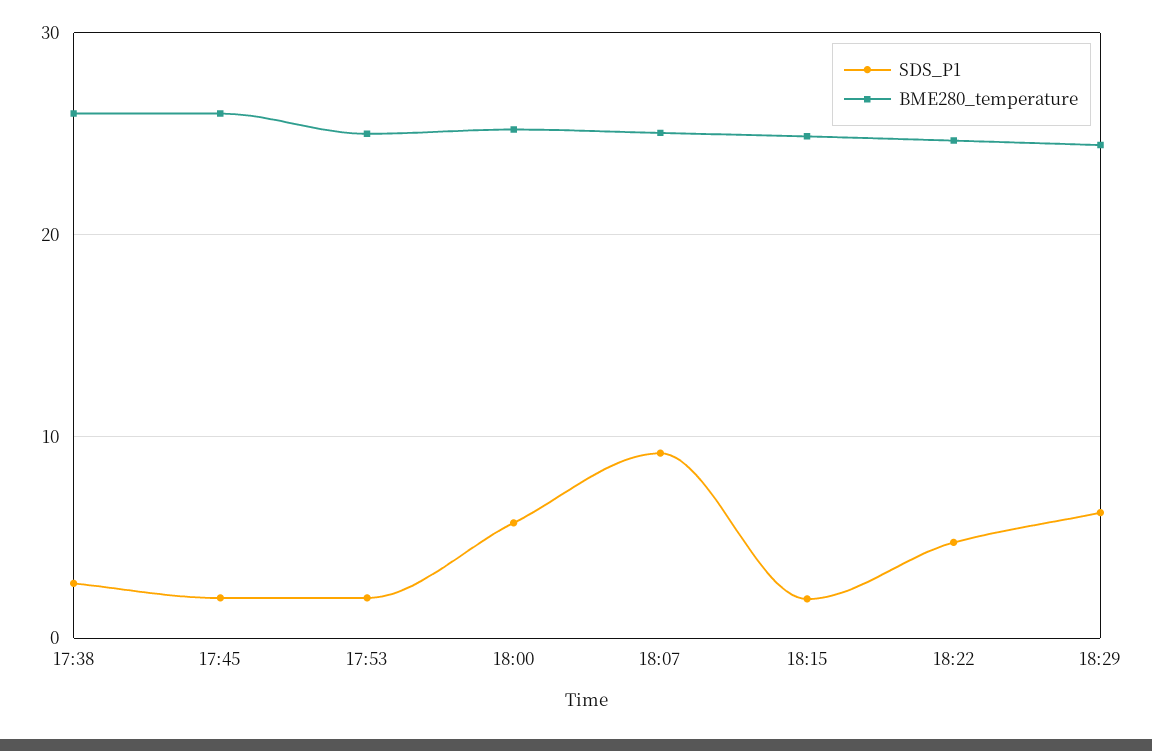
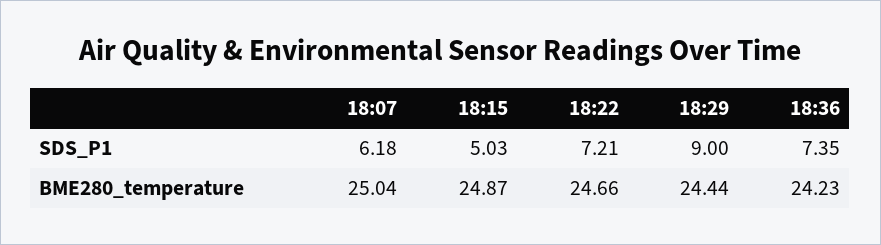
SDS_P1, 17:38: 3 -> none
BME280_temperature, 17:38: 26 -> none
SDS_P1, 17:45: 2 -> none
BME280_temperature, 17:45: 26 -> none
SDS_P1, 17:53: 2 -> none
BME280_temperature, 17:53: 25 -> none
SDS_P1, 18:00: 6 -> none
BME280_temperature, 18:00: 25 -> none
SDS_P1, 18:07: 9 -> 6.18
SDS_P1, 18:15: 2 -> 5.03
SDS_P1, 18:22: 5 -> 7.21
SDS_P1, 18:29: 6 -> 9
SDS_P1, 18:36: none -> 7.35
BME280_temperature, 18:36: none -> 24.23

